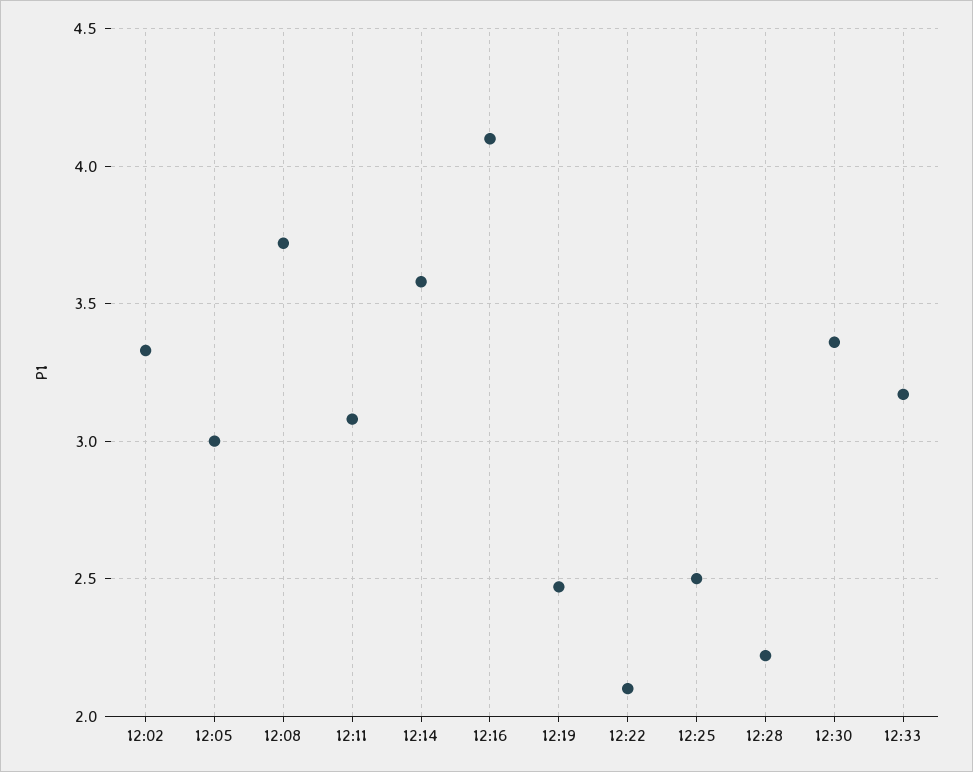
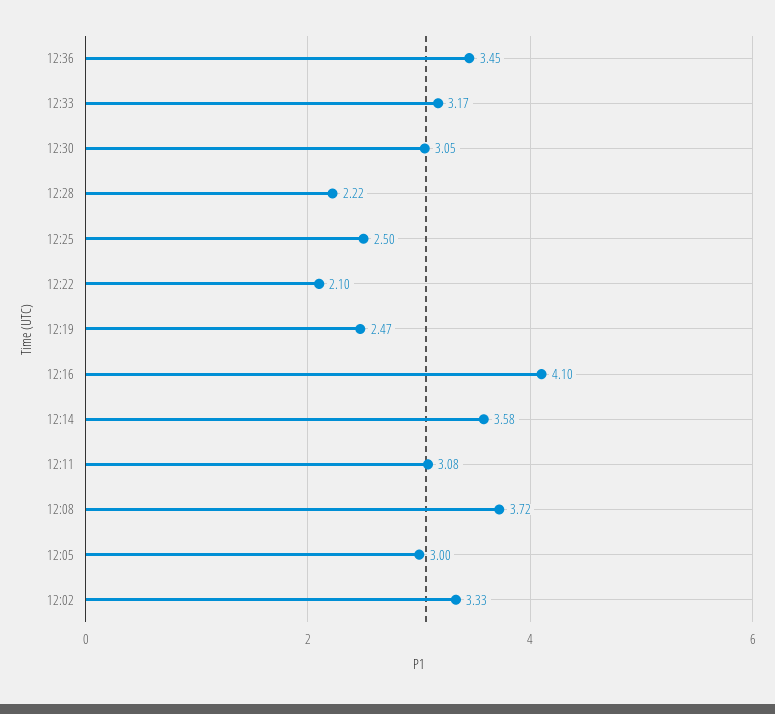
12:30: 3.35 -> 3.05
12:36: none -> 3.45

